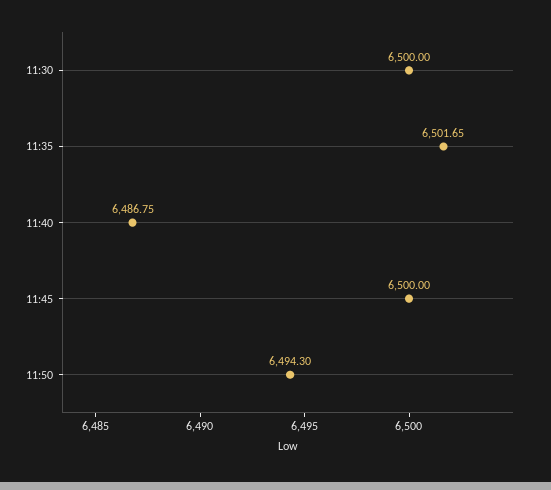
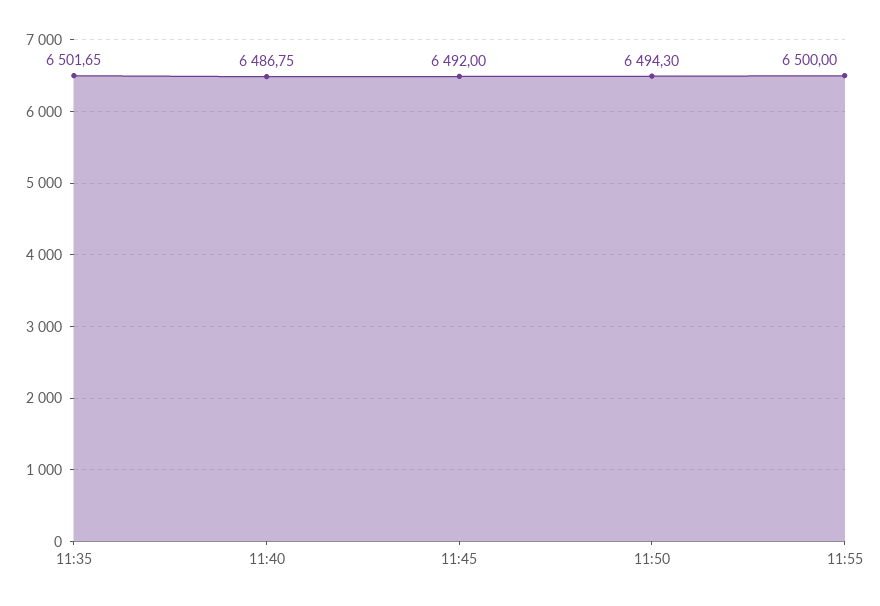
11:30: 6500 -> none
11:45: 6500 -> 6492
11:55: none -> 6500

